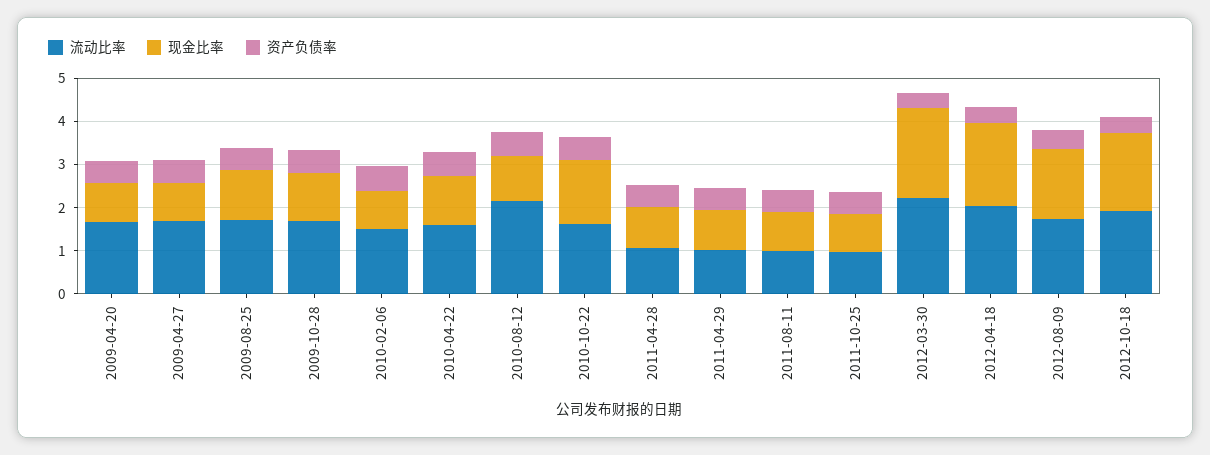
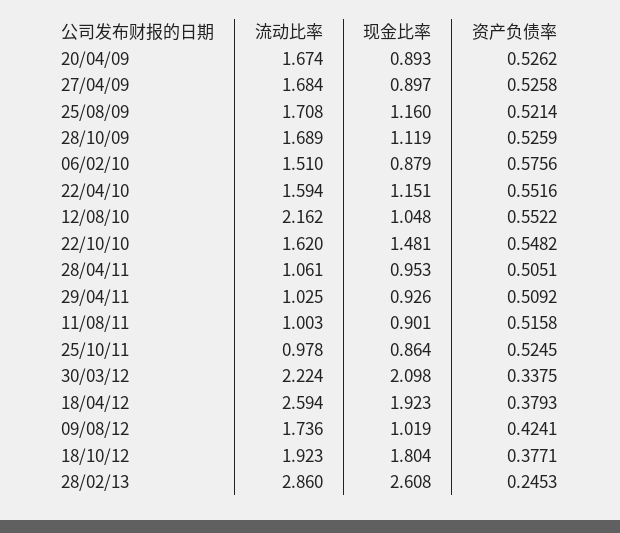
流动比率, 2012-04-18: 2 -> 2.594
现金比率, 2012-08-09: 1.6 -> 1.019
流动比率, 28/02/13: none -> 2.86
现金比率, 28/02/13: none -> 2.608
资产负债率, 28/02/13: none -> 0.2453

